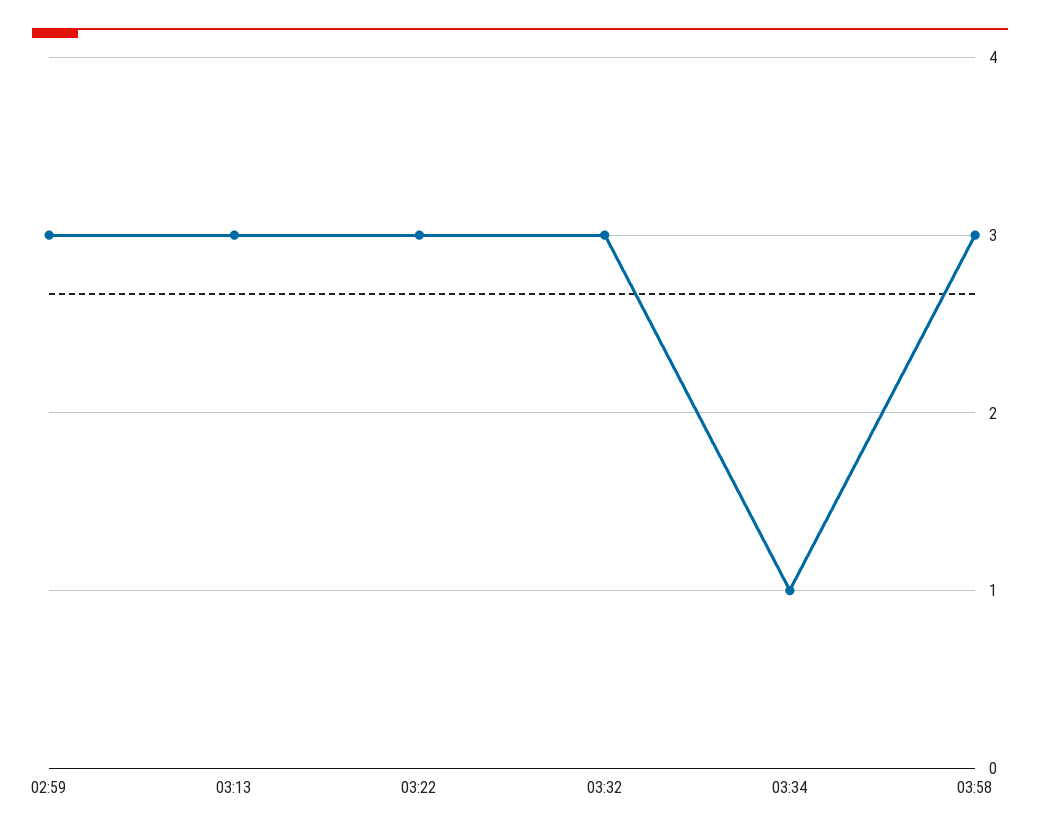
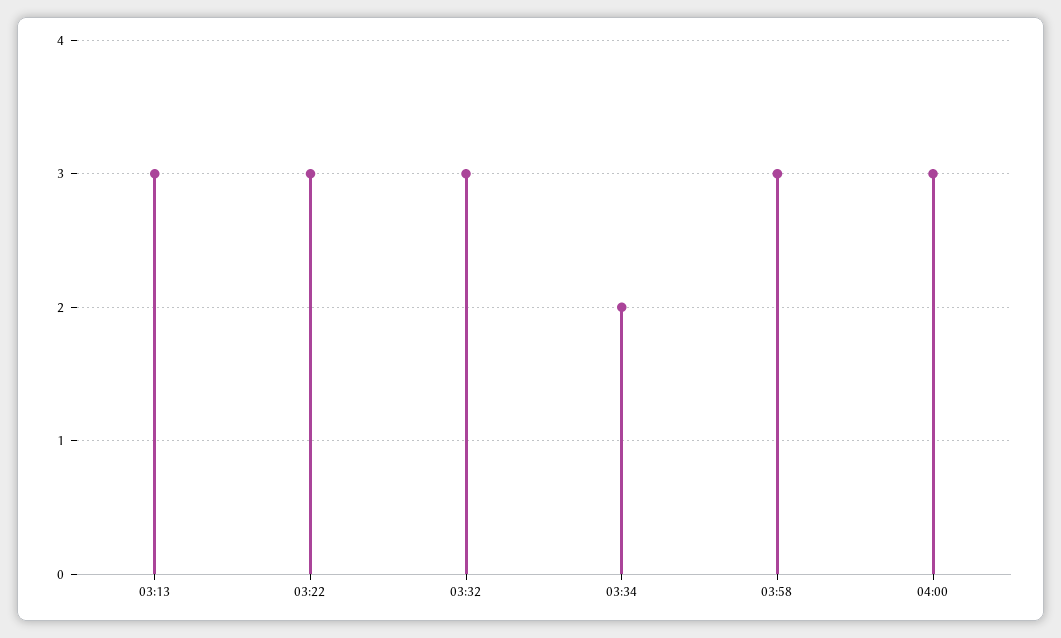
02:59: 3 -> none
03:34: 1 -> 2
04:00: none -> 3

